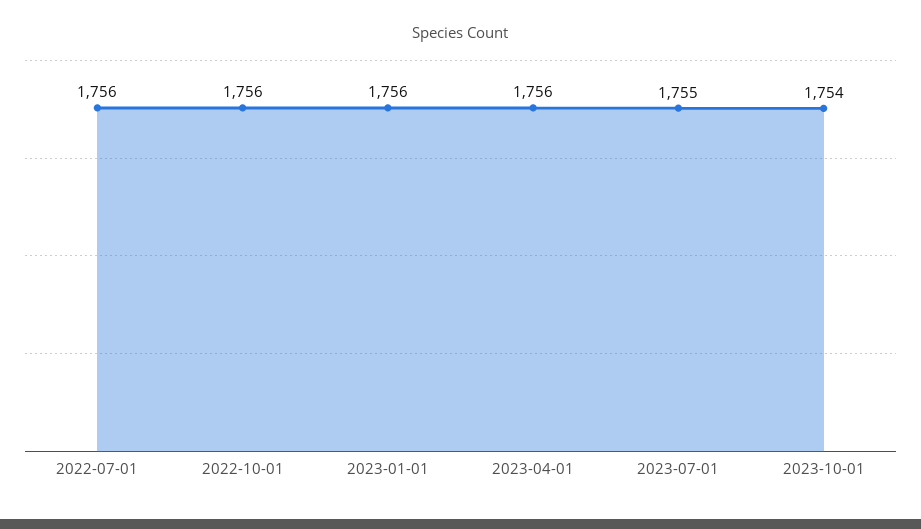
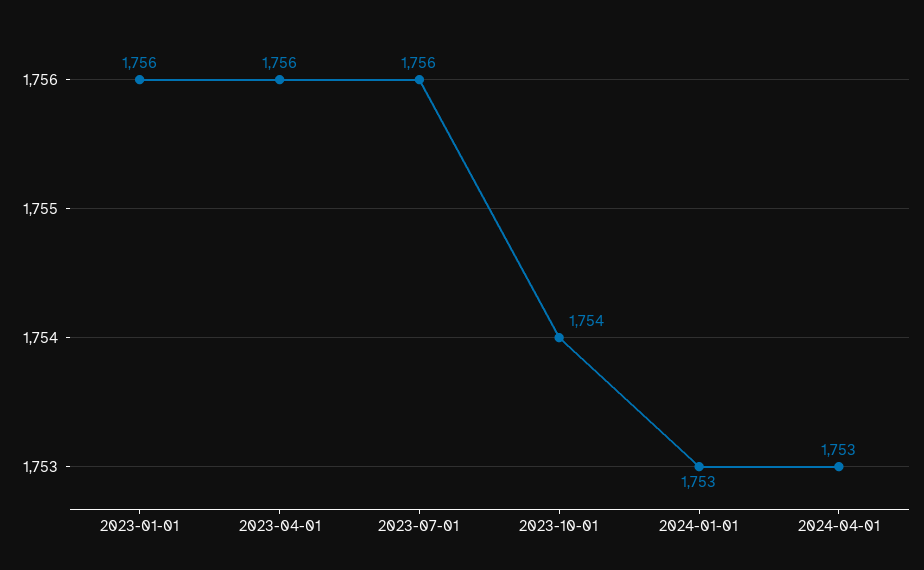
2022-07-01: 1756 -> none
2022-10-01: 1756 -> none
2023-07-01: 1755 -> 1756
2024-01-01: none -> 1753
2024-04-01: none -> 1753

